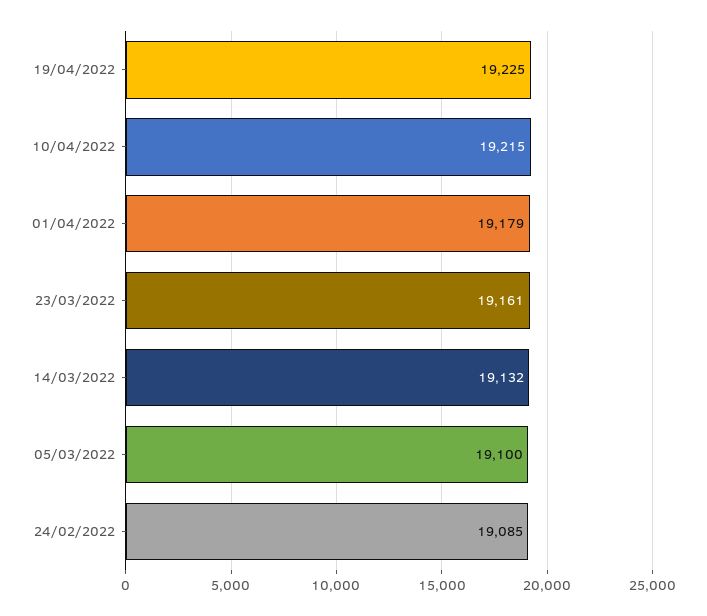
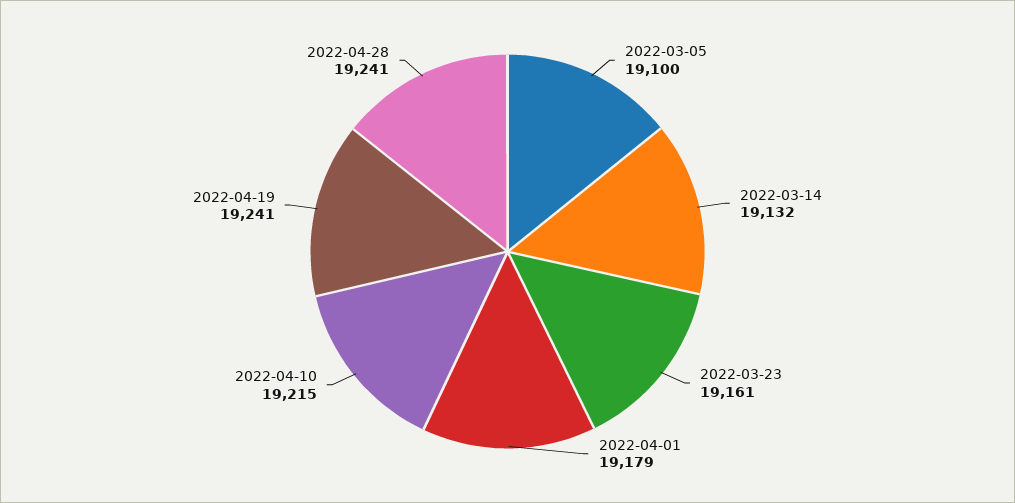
19/04/2022: 19225 -> 19241
24/02/2022: 19085 -> none
2022-04-28: none -> 19241

